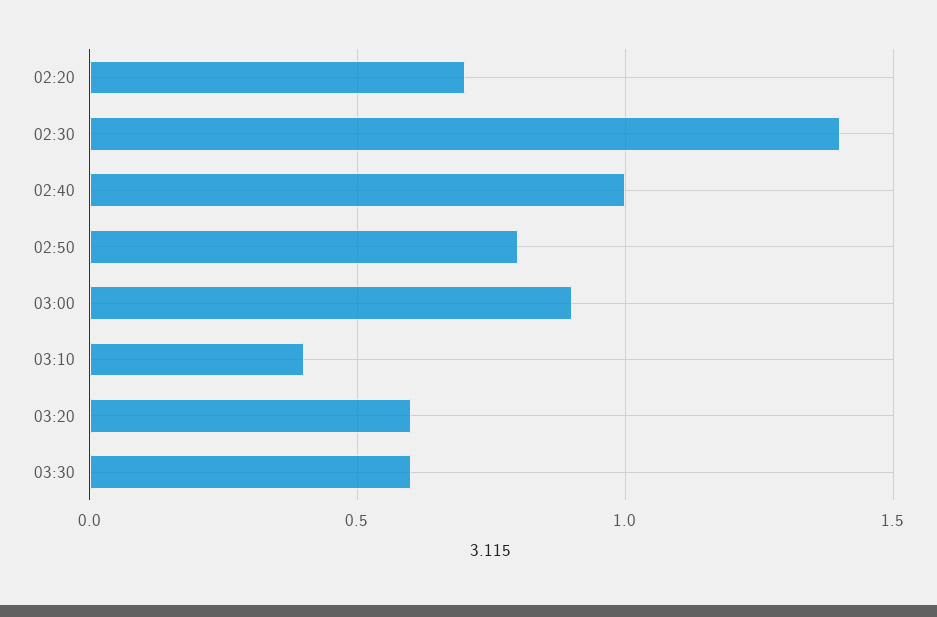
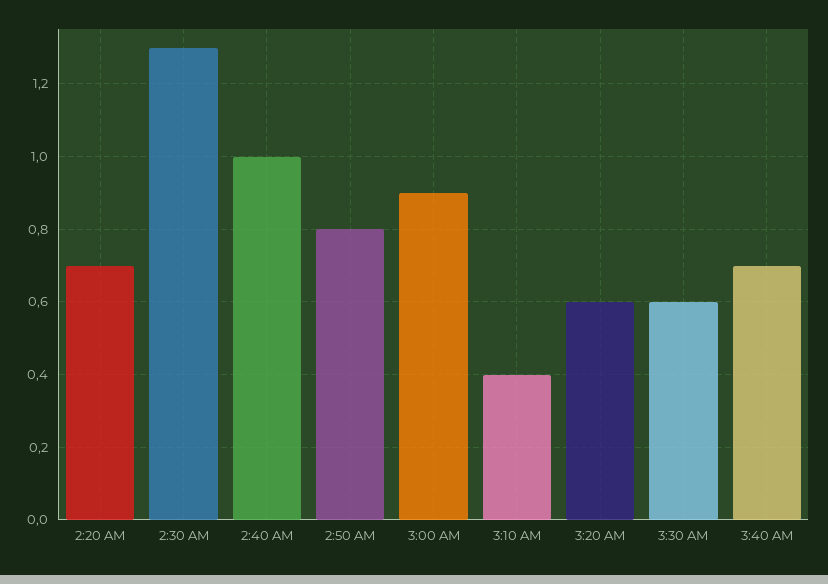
02:30: 1.4 -> 1.3
3:40 AM: none -> 0.7

